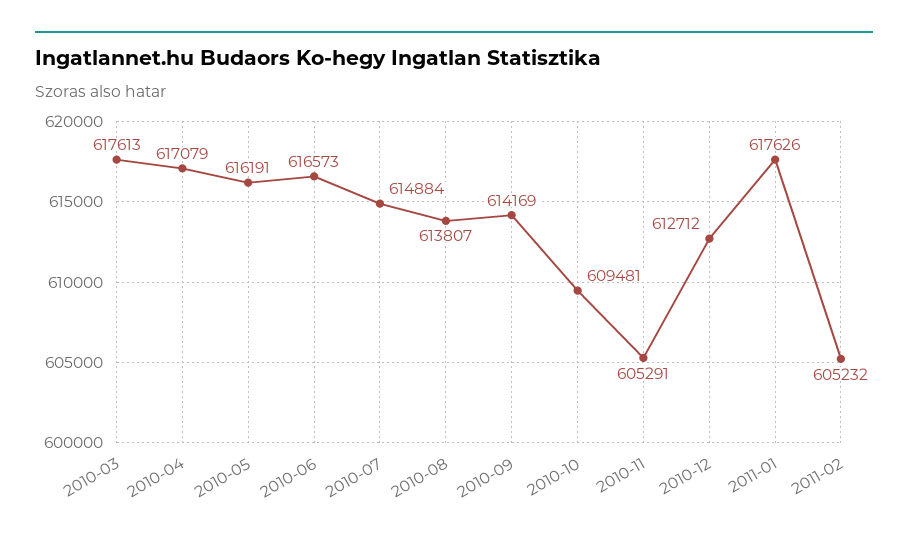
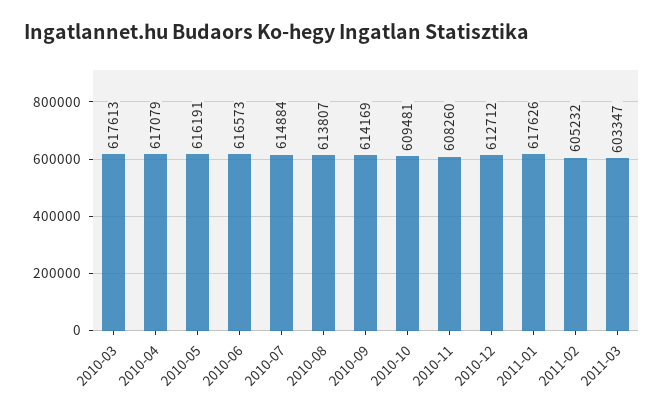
2010-11: 605291 -> 608260
2011-03: none -> 603347

